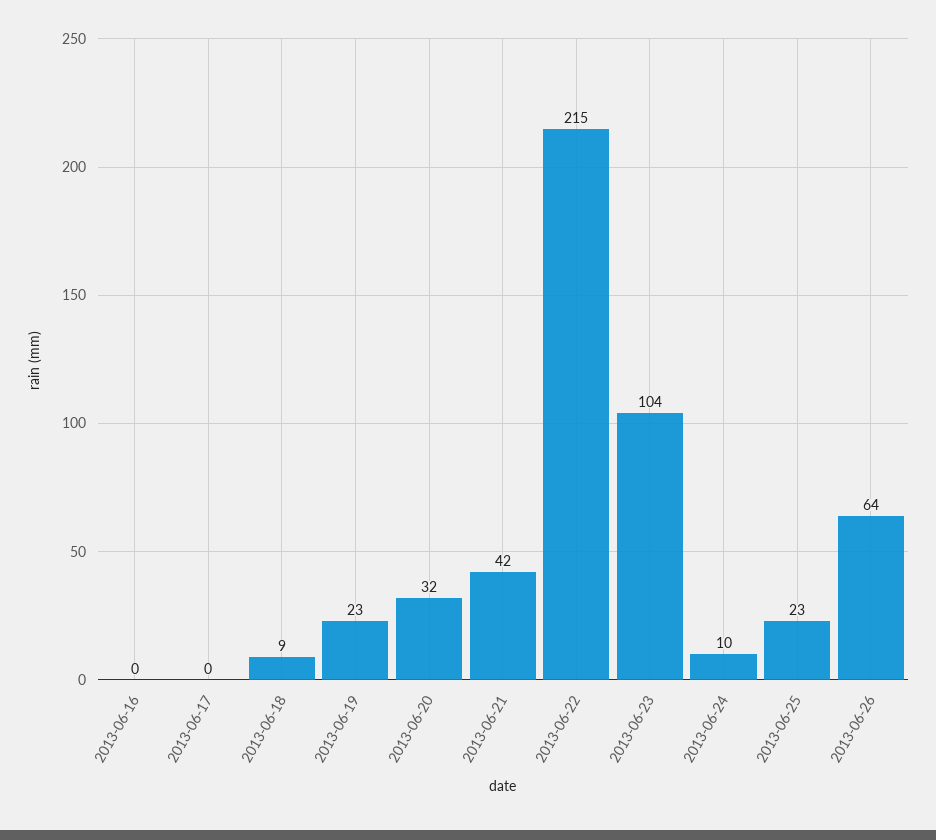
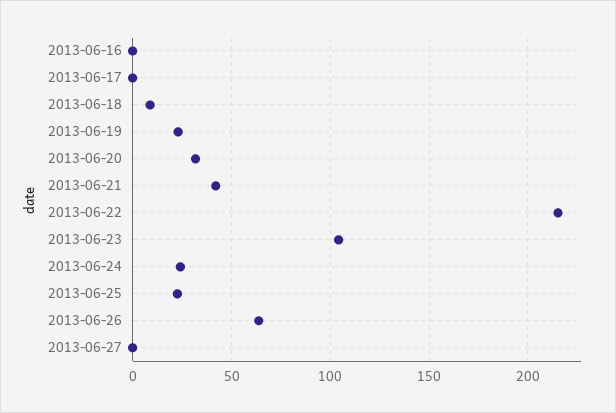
2013-06-24: 10 -> 25
2013-06-27: none -> 0

